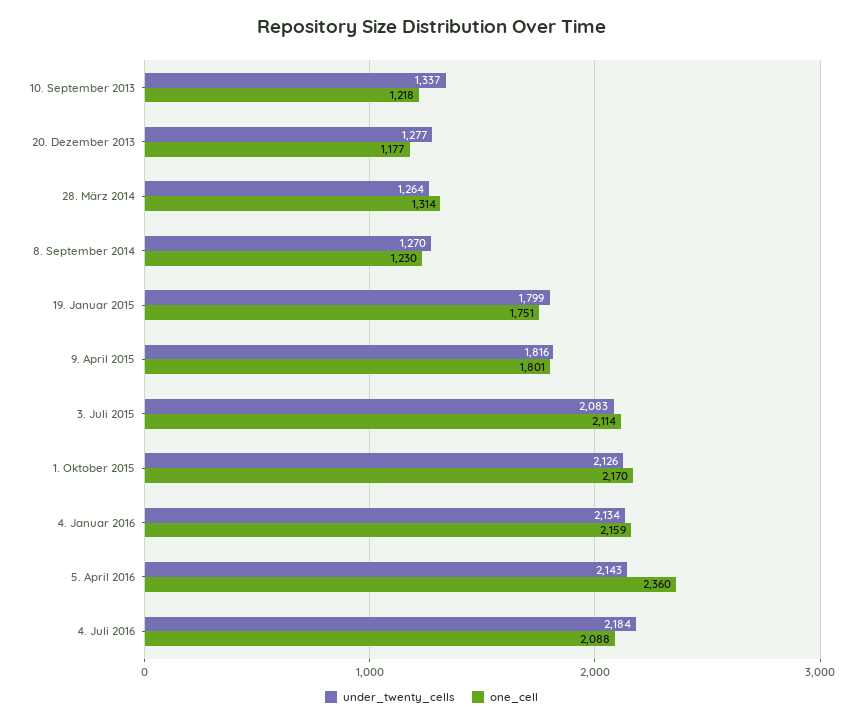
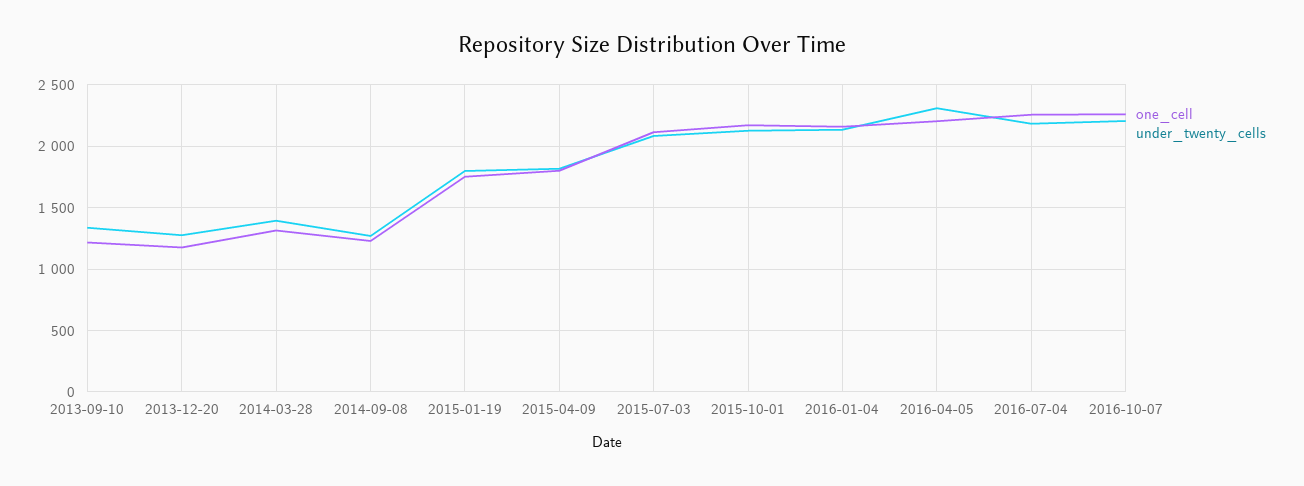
under_twenty_cells, 28. März 2014: 1264 -> 1400
under_twenty_cells, 5. April 2016: 2143 -> 2300
one_cell, 5. April 2016: 2360 -> 2200
one_cell, 4. Juli 2016: 2088 -> 2250
one_cell, 2016-10-07: none -> 2250
under_twenty_cells, 2016-10-07: none -> 2200

